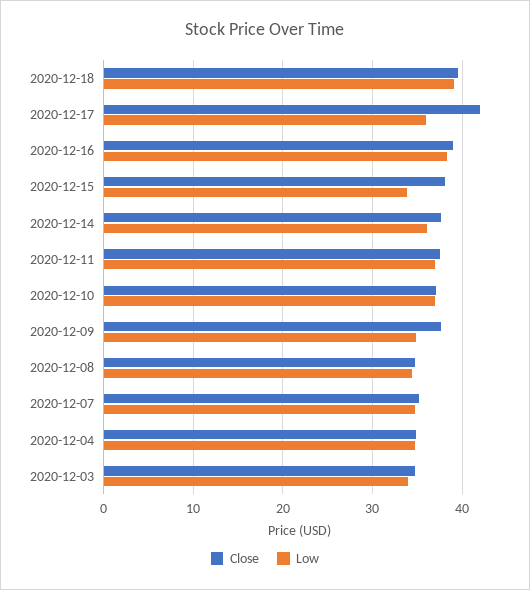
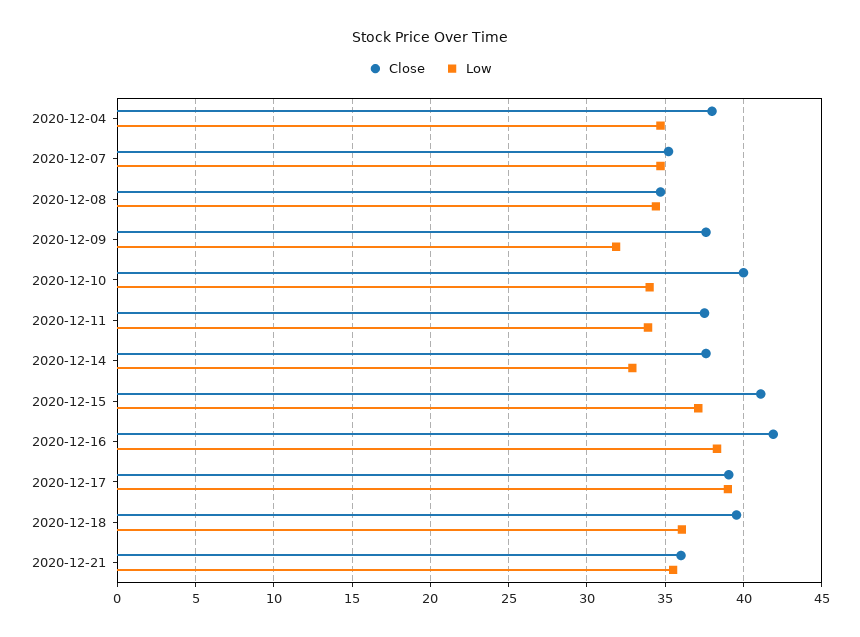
Low, 2020-12-18: 39 -> 36
Close, 2020-12-17: 42 -> 39
Low, 2020-12-17: 36 -> 39
Close, 2020-12-16: 39 -> 42
Close, 2020-12-15: 38 -> 41
Low, 2020-12-15: 34 -> 37
Low, 2020-12-14: 36 -> 33
Low, 2020-12-11: 37 -> 34
Close, 2020-12-10: 37 -> 40
Low, 2020-12-10: 37 -> 34
Low, 2020-12-09: 35 -> 32
Close, 2020-12-04: 35 -> 38
Close, 2020-12-03: 35 -> none
Low, 2020-12-03: 34 -> none
Close, 2020-12-21: none -> 36
Low, 2020-12-21: none -> 35.5

